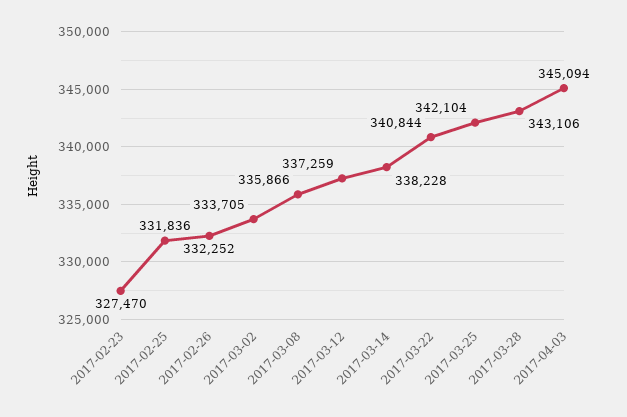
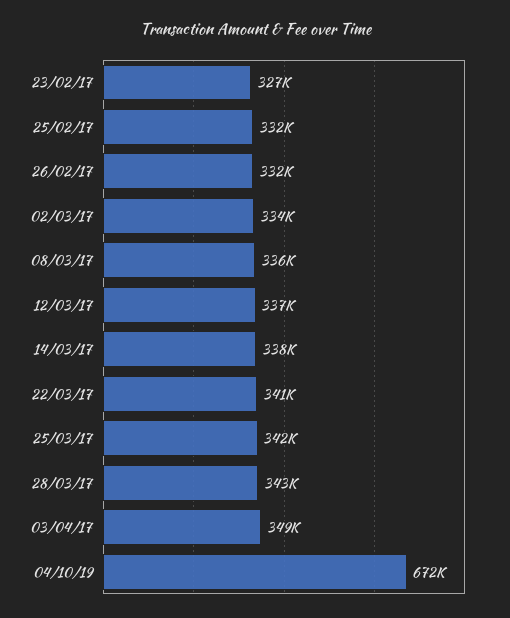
2017-04-03: 345094 -> 349000
04/10/19: none -> 672000

